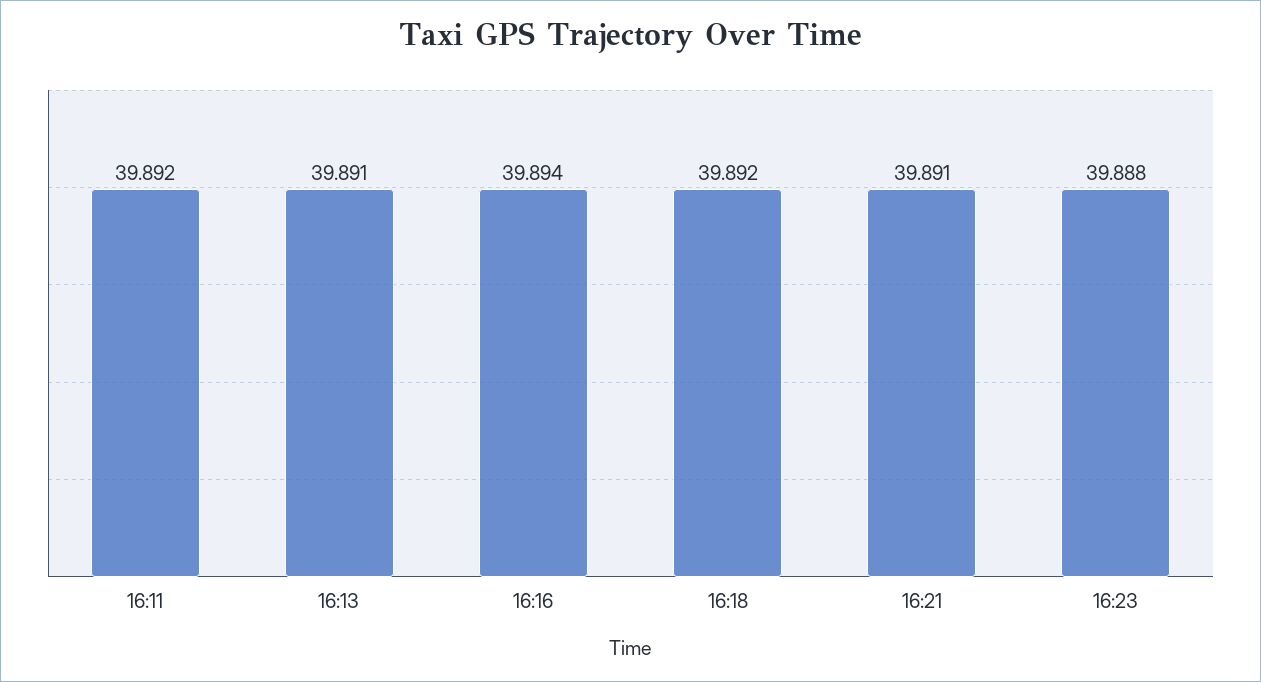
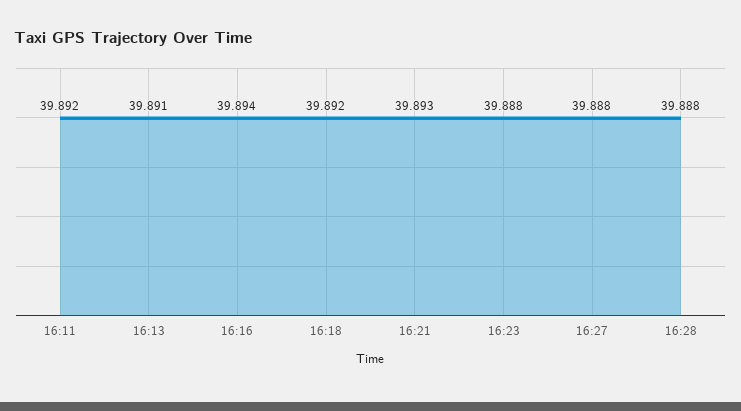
16:21: 39.891 -> 39.893
16:27: none -> 39.888
16:28: none -> 39.888

